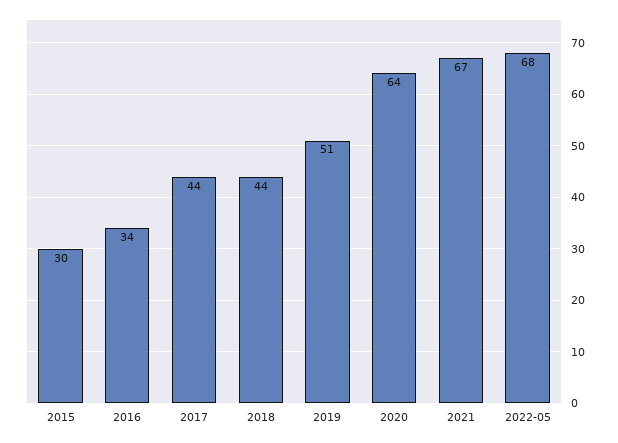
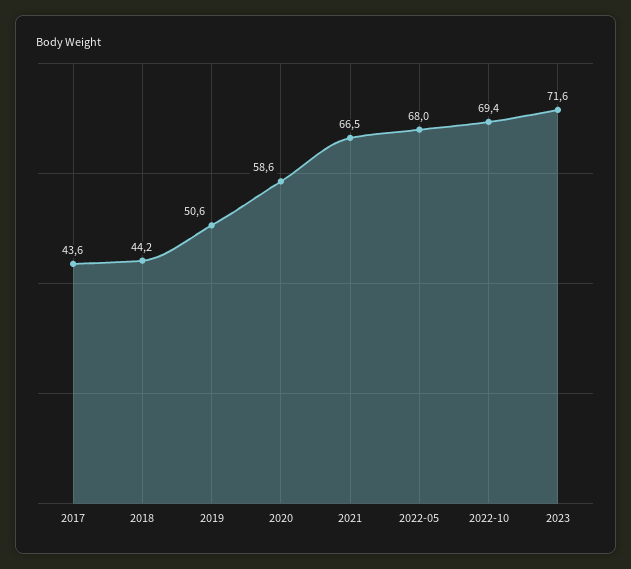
2015: 30 -> none
2016: 34 -> none
2020: 64 -> 58.6
2022-10: none -> 69.4
2023: none -> 71.6

